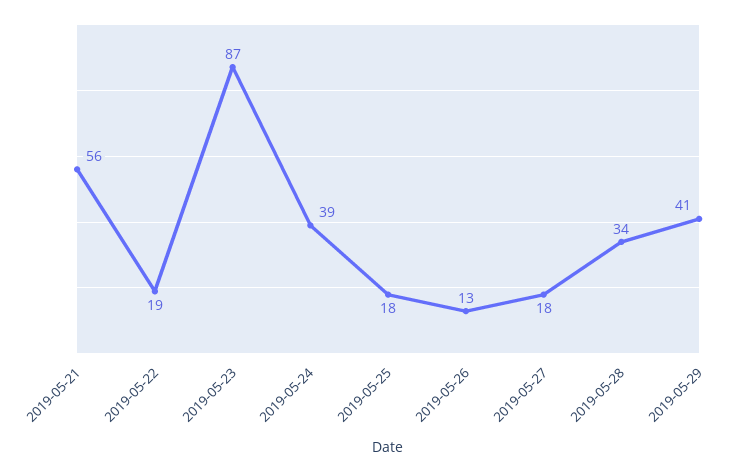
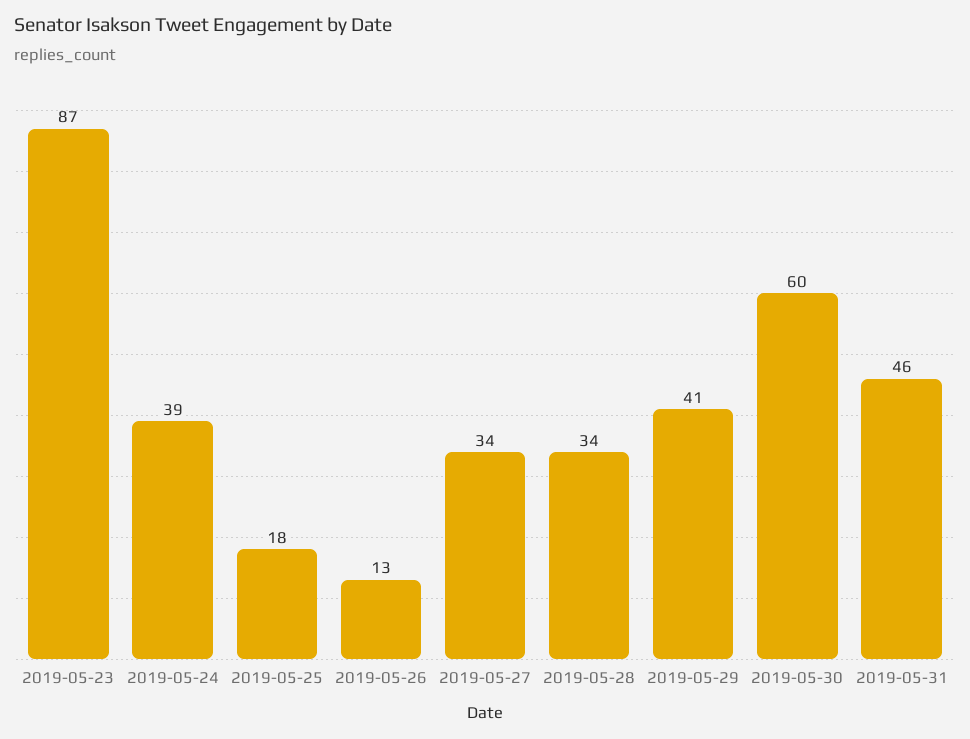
2019-05-21: 56 -> none
2019-05-22: 19 -> none
2019-05-27: 18 -> 34
2019-05-30: none -> 60
2019-05-31: none -> 46

